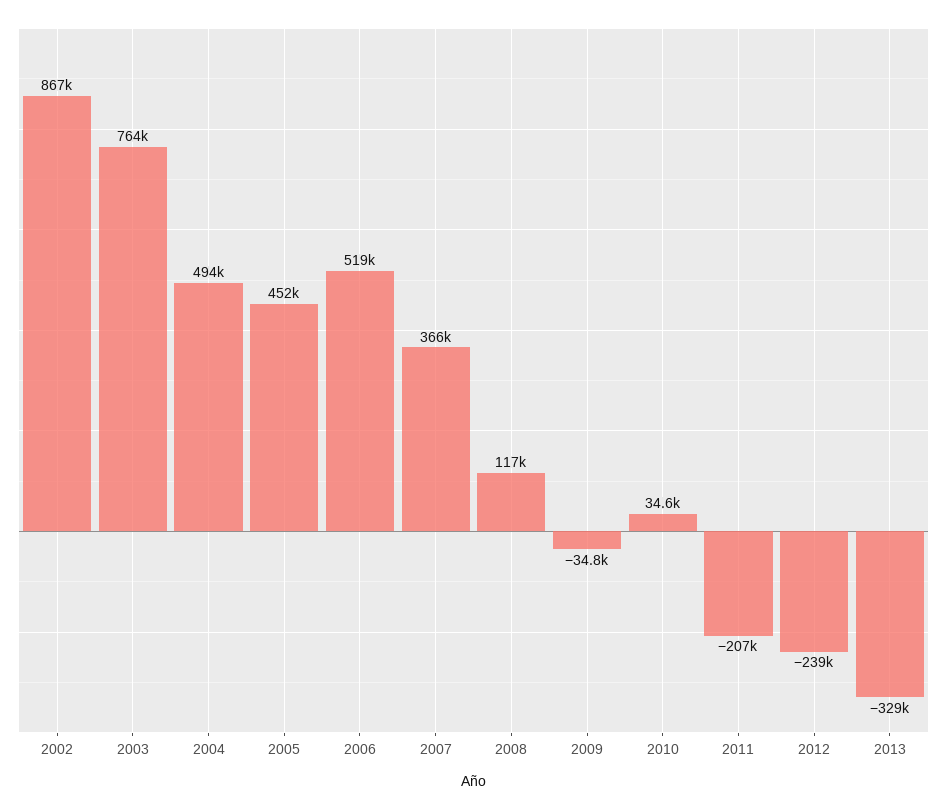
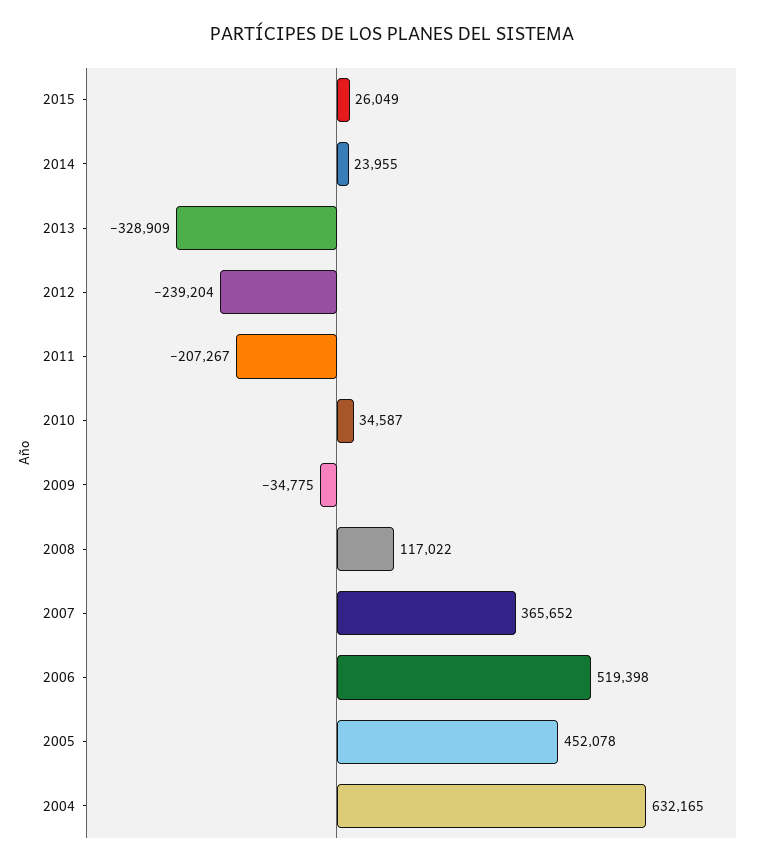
2002: 867000 -> none
2003: 764000 -> none
2004: 494000 -> 632165
2015: none -> 26049
2014: none -> 23955

